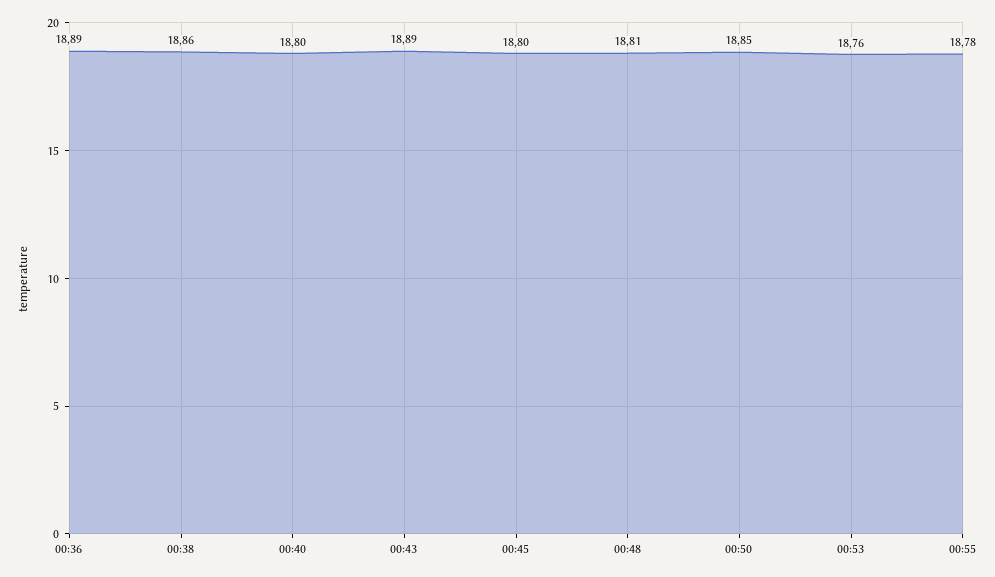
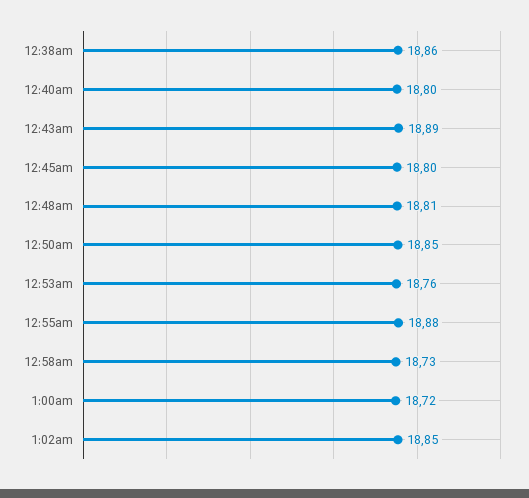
00:36: 18.89 -> none
00:55: 18.78 -> 18.88
12:58am: none -> 18.73
1:00am: none -> 18.72
1:02am: none -> 18.85

